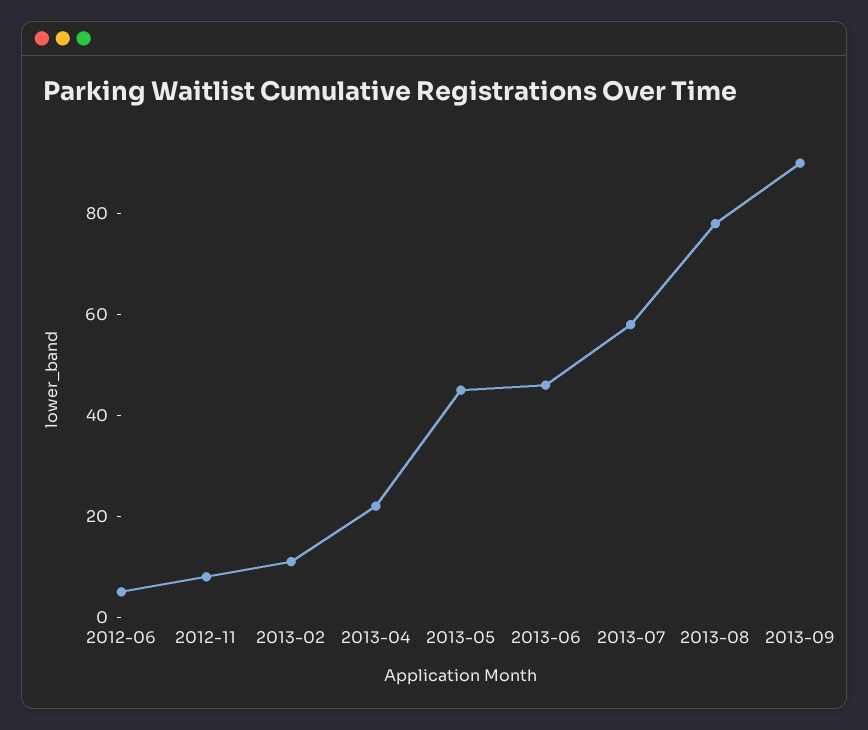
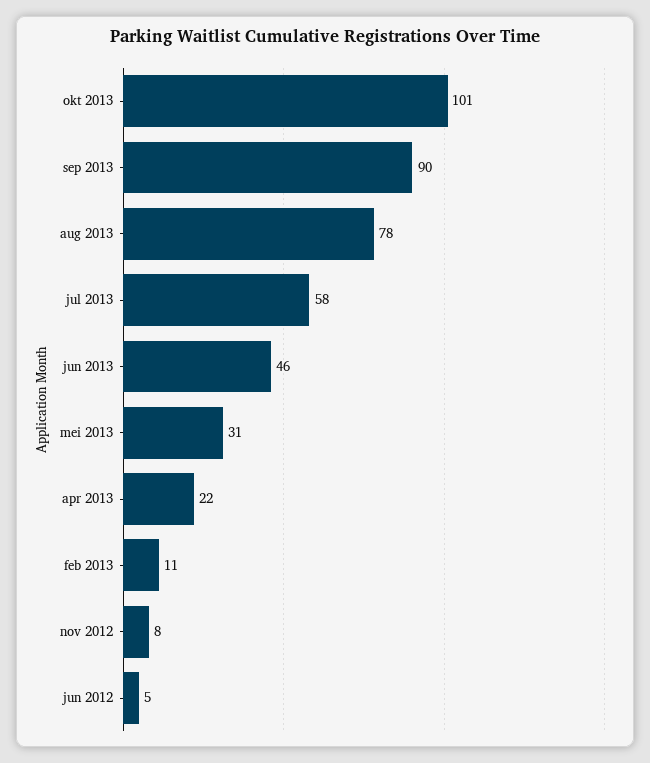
2013-05: 45 -> 31
okt 2013: none -> 101

